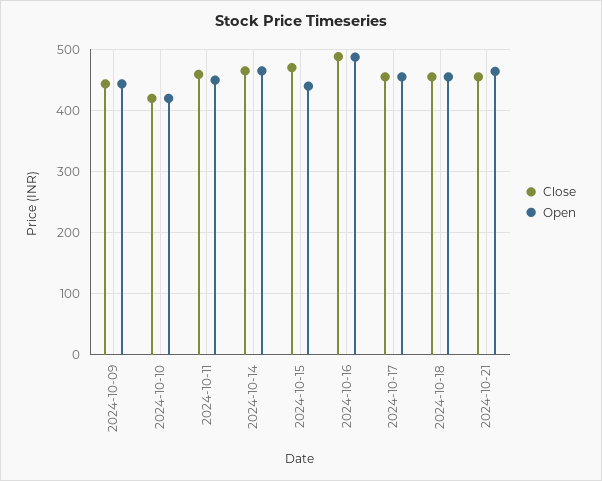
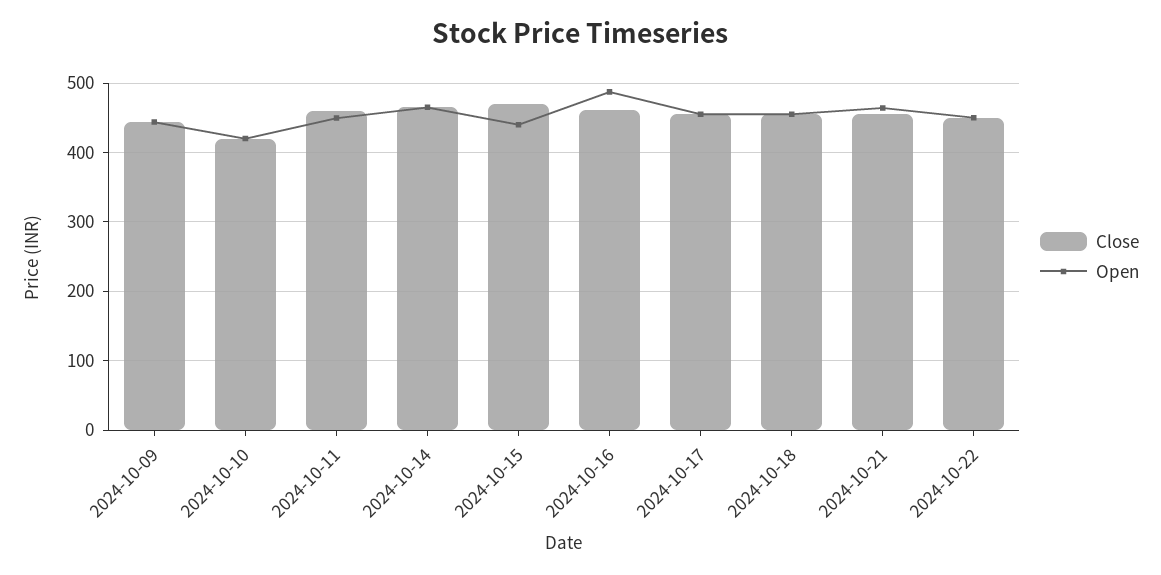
Close, 2024-10-16: 490 -> 460
Close, 2024-10-22: none -> 450
Open, 2024-10-22: none -> 450

